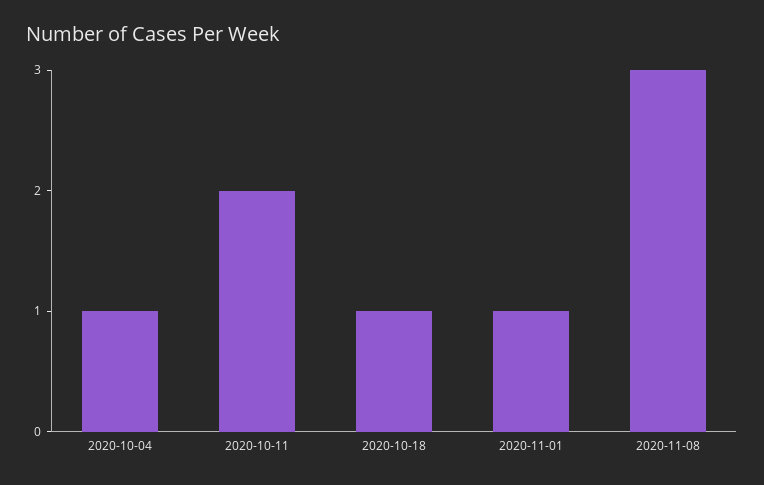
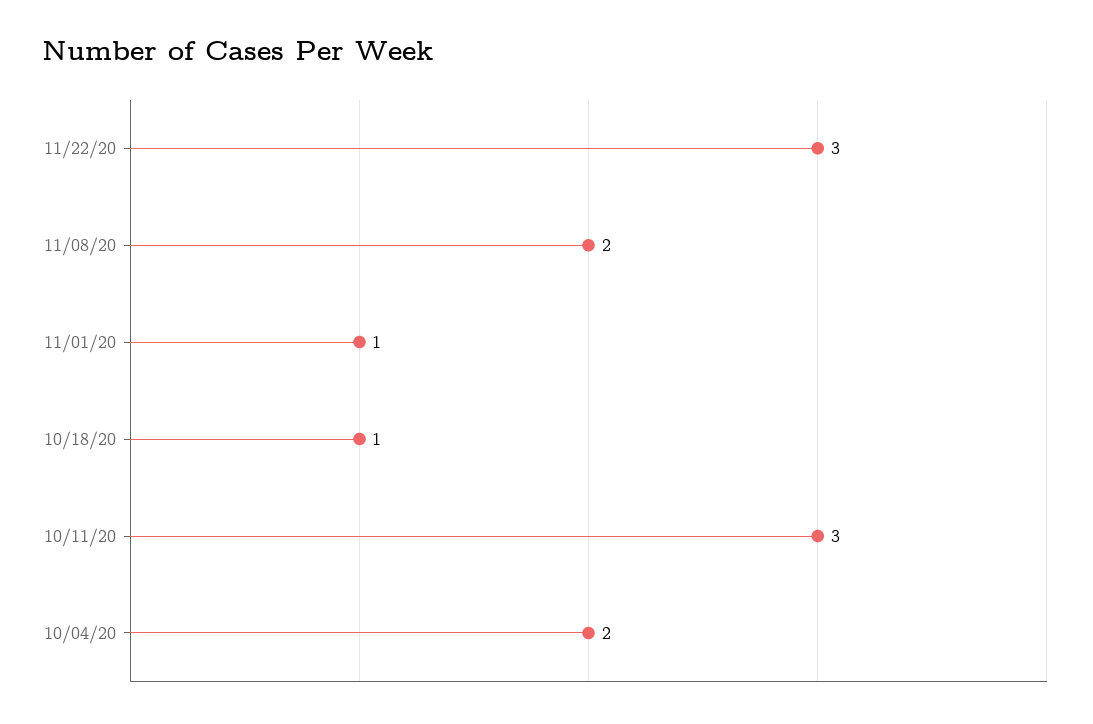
2020-10-04: 1 -> 2
2020-10-11: 2 -> 3
2020-11-08: 3 -> 2
11/22/20: none -> 3

